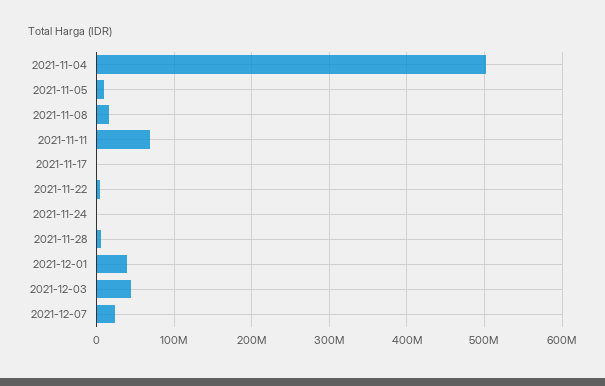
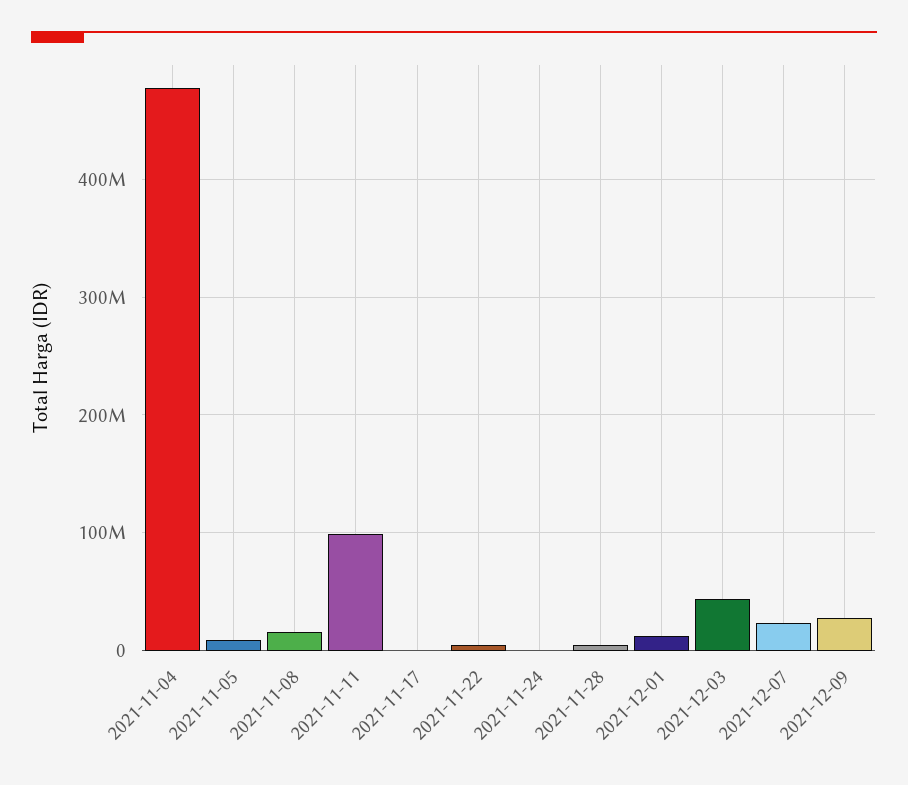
2021-11-04: 500000000 -> 480000000
2021-11-11: 70000000 -> 100000000
2021-12-01: 40000000 -> 10000000
2021-12-09: none -> 30000000

